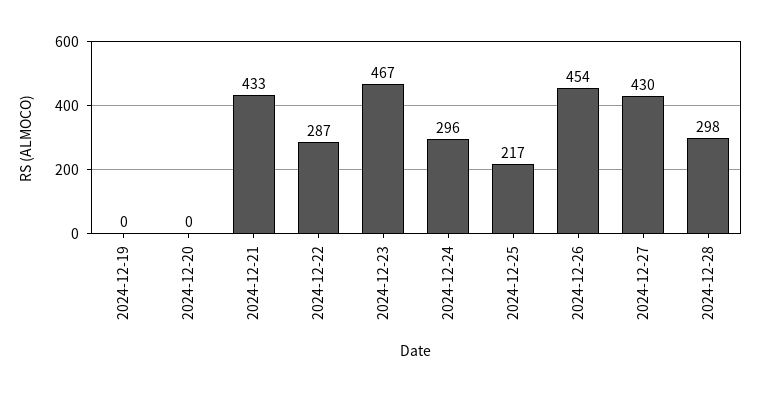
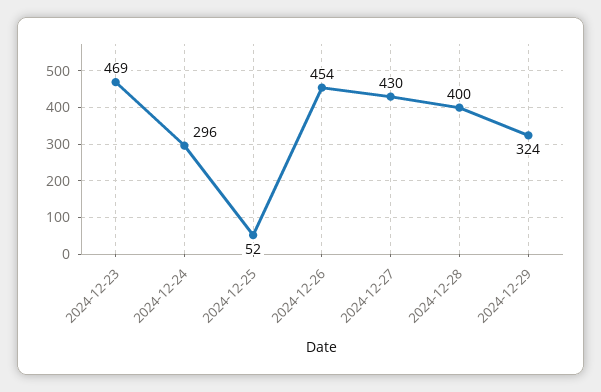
2024-12-19: 0 -> none
2024-12-20: 0 -> none
2024-12-21: 433 -> none
2024-12-22: 287 -> none
2024-12-23: 467 -> 469
2024-12-25: 217 -> 52
2024-12-28: 298 -> 400
2024-12-29: none -> 324

